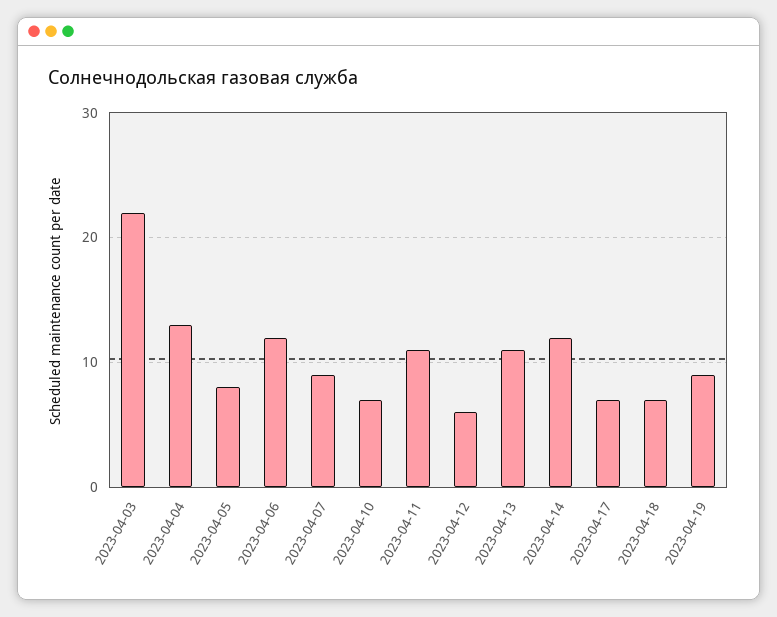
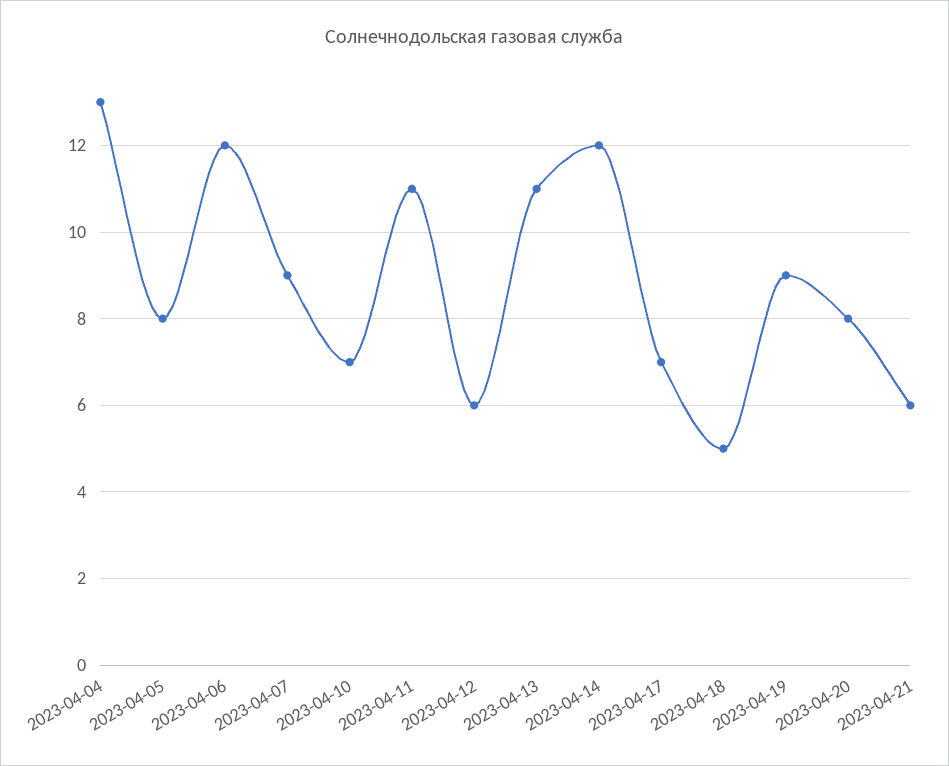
2023-04-03: 22 -> none
2023-04-18: 7 -> 5
2023-04-20: none -> 8
2023-04-21: none -> 6

